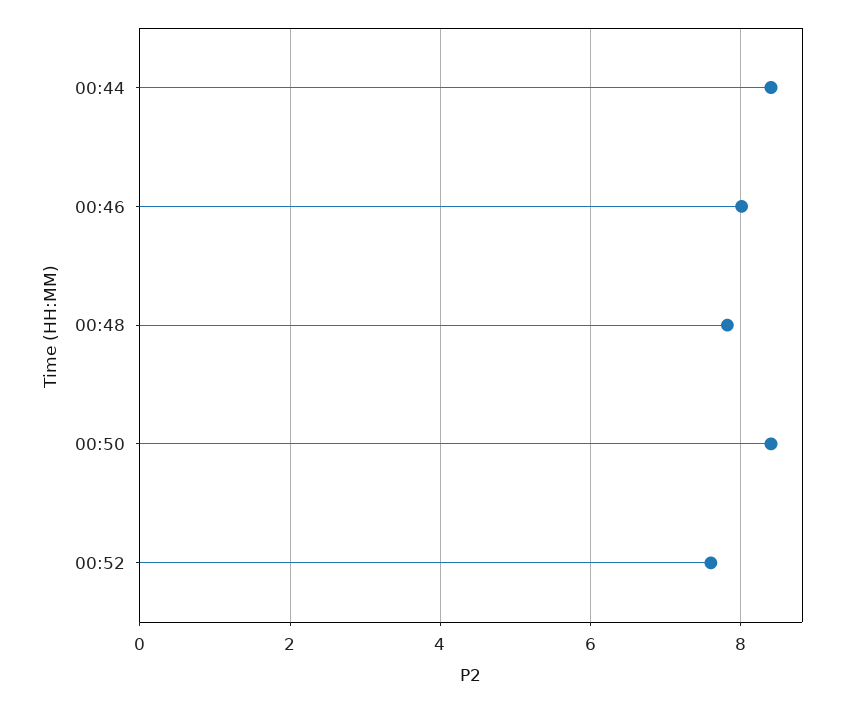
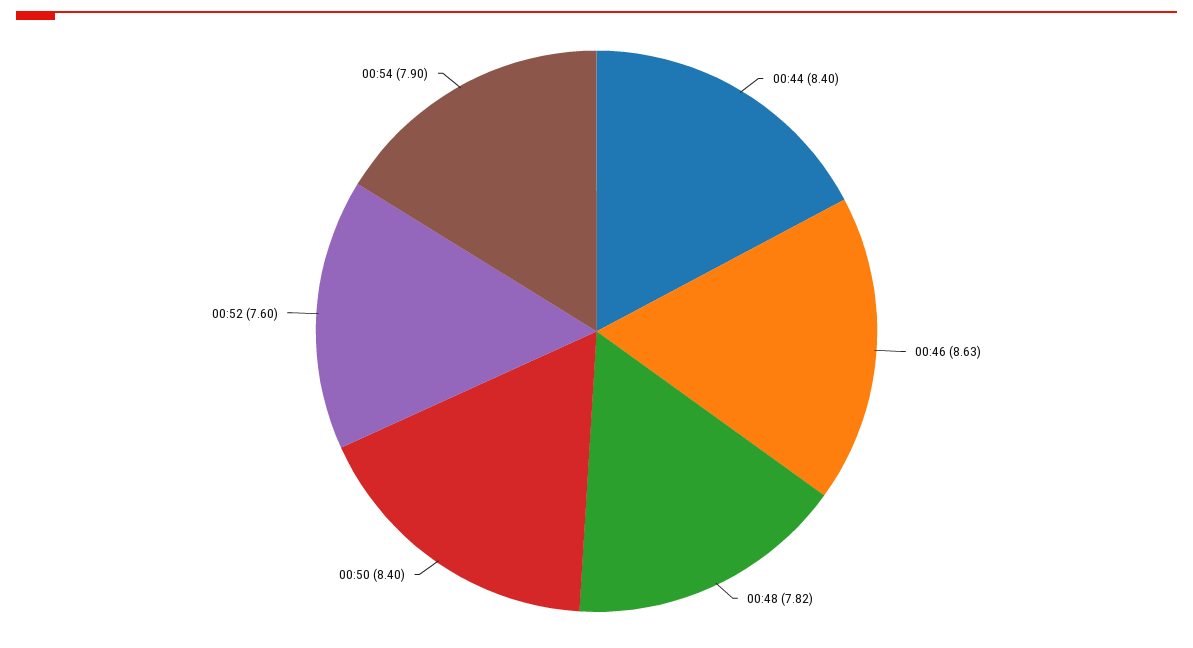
00:46: 8 -> 8.63
00:54: none -> 7.9

